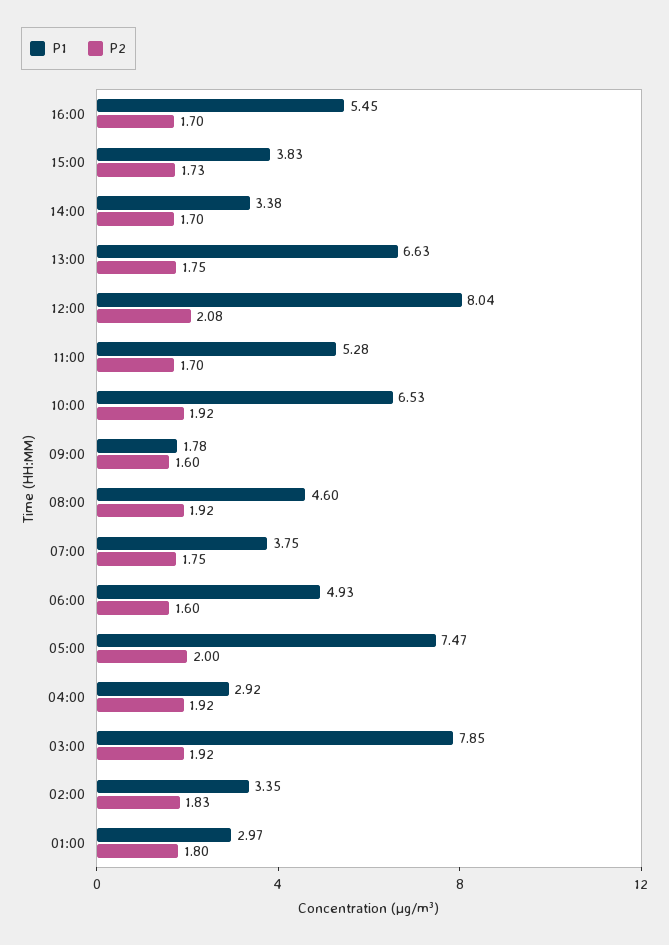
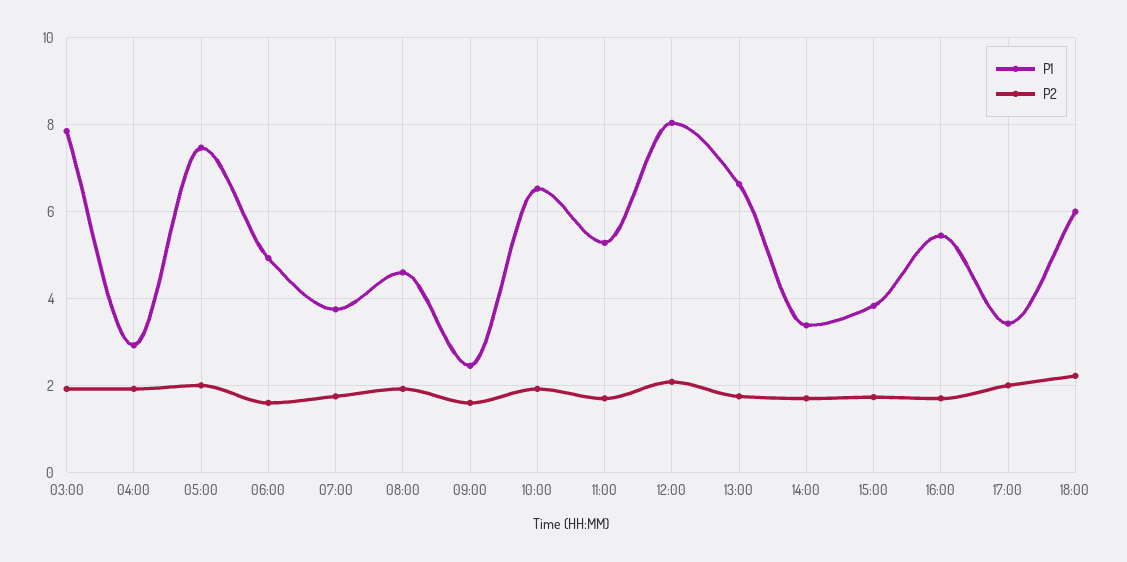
P1, 09:00: 1.78 -> 2.4
P1, 02:00: 3.35 -> none
P2, 02:00: 1.83 -> none
P1, 01:00: 2.97 -> none
P2, 01:00: 1.8 -> none
P1, 17:00: none -> 3.4
P2, 17:00: none -> 2
P1, 18:00: none -> 6
P2, 18:00: none -> 2.2

